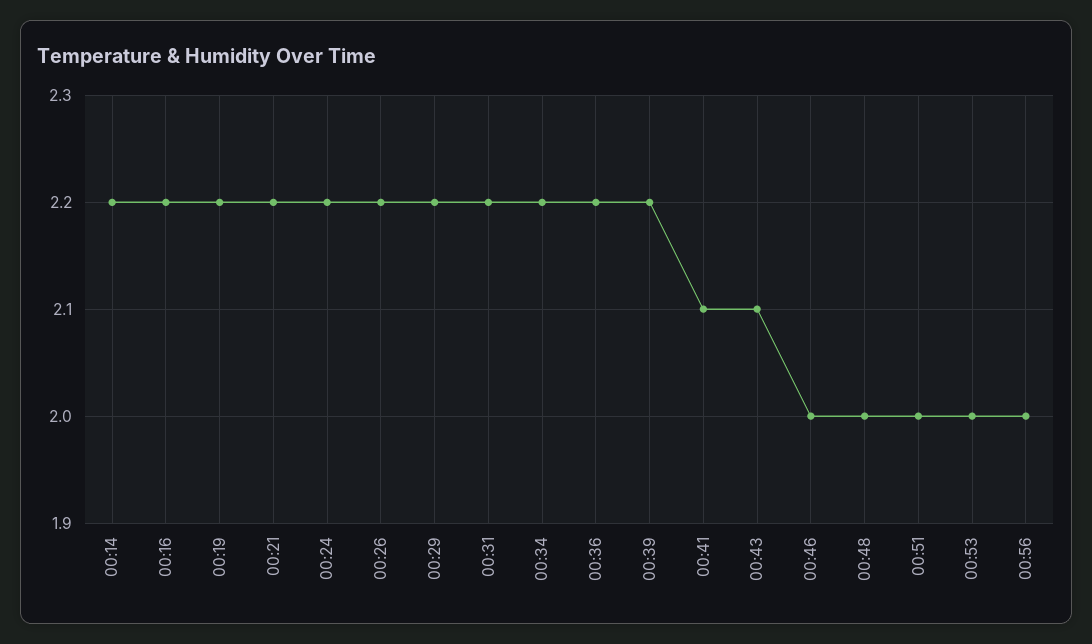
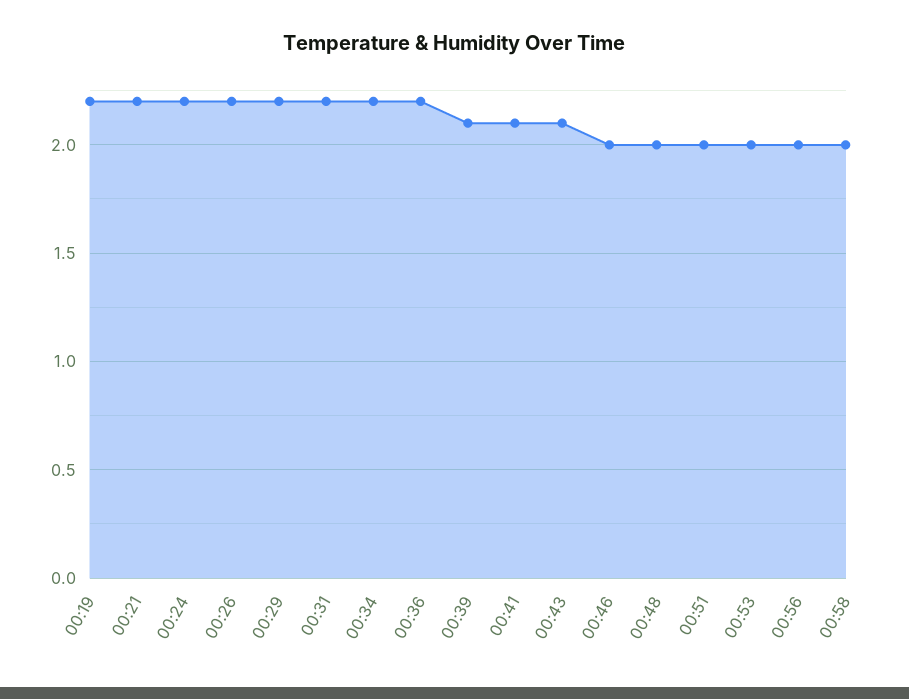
00:14: 2.2 -> none
00:16: 2.2 -> none
00:39: 2.2 -> 2.1
00:58: none -> 2

